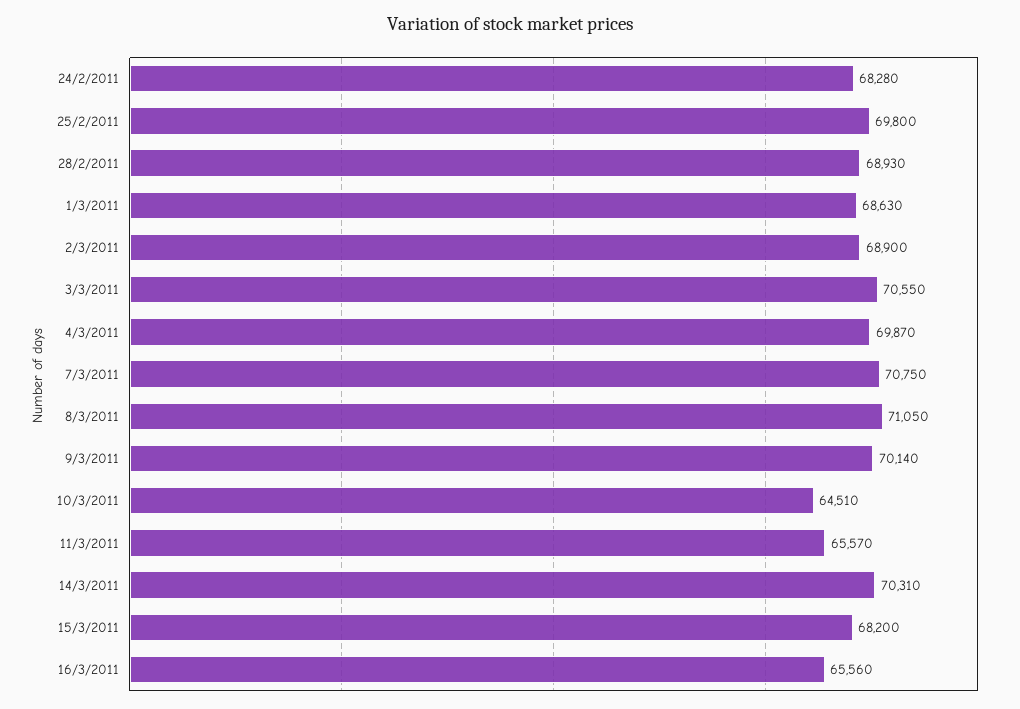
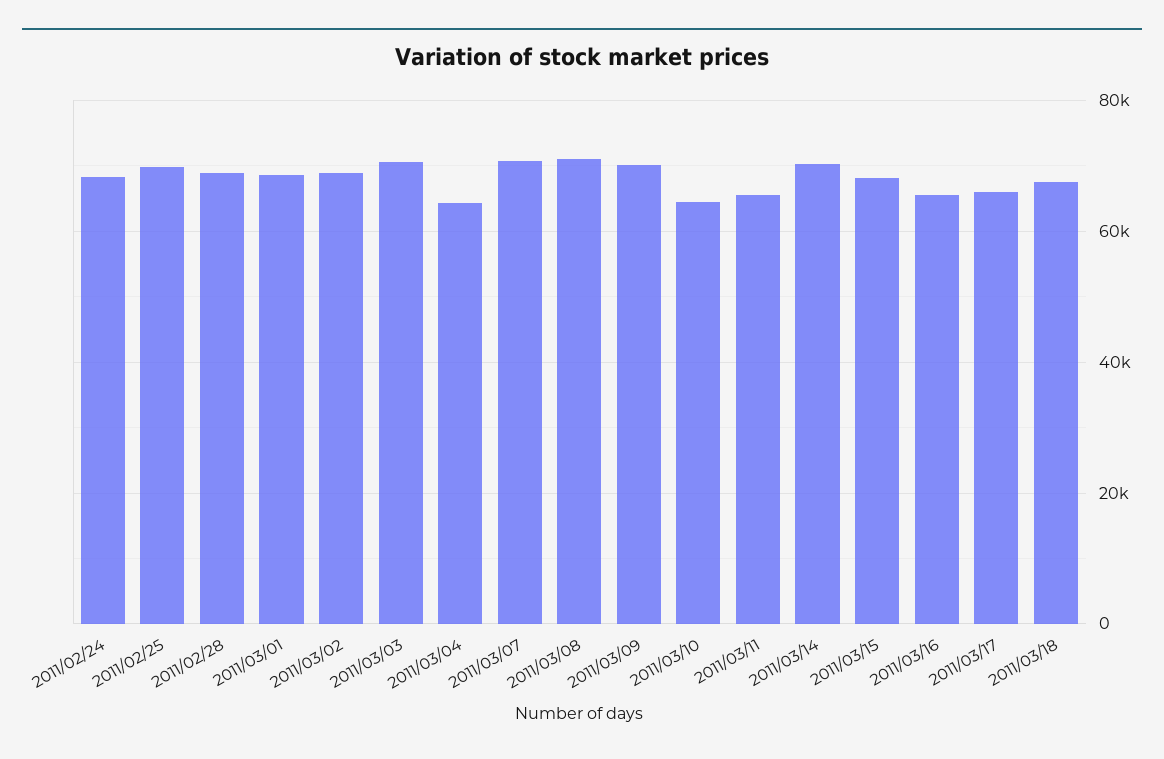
4/3/2011: 69870 -> 64000
2011/03/17: none -> 66000
2011/03/18: none -> 68000

